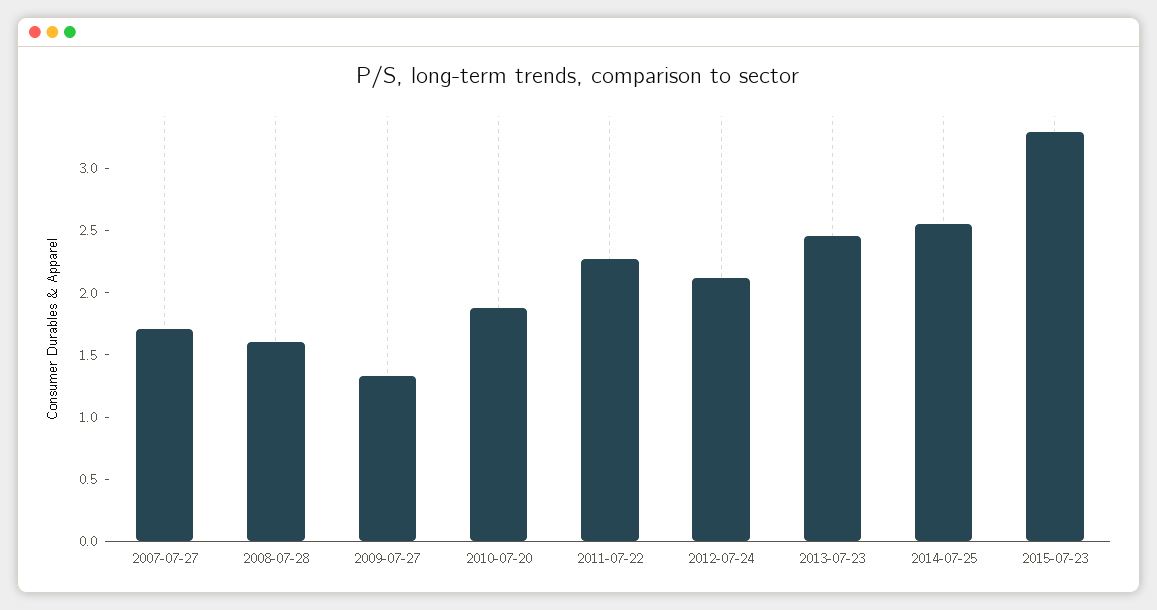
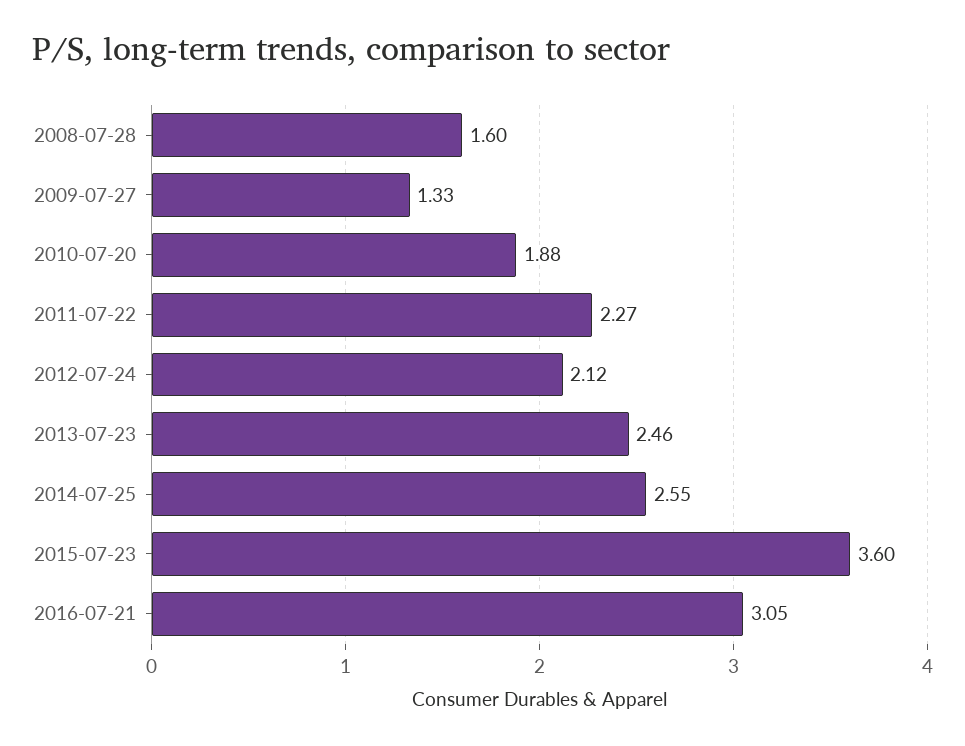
2007-07-27: 1.7 -> none
2015-07-23: 3.3 -> 3.6
2016-07-21: none -> 3.05

